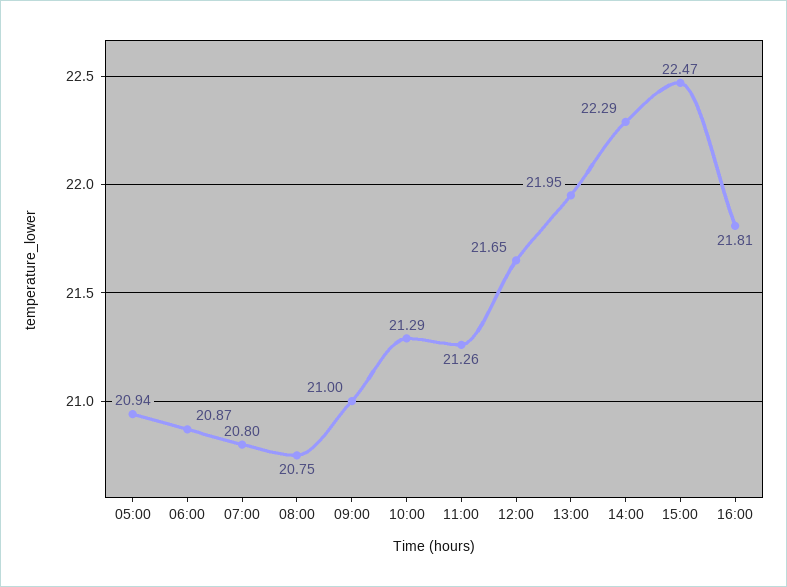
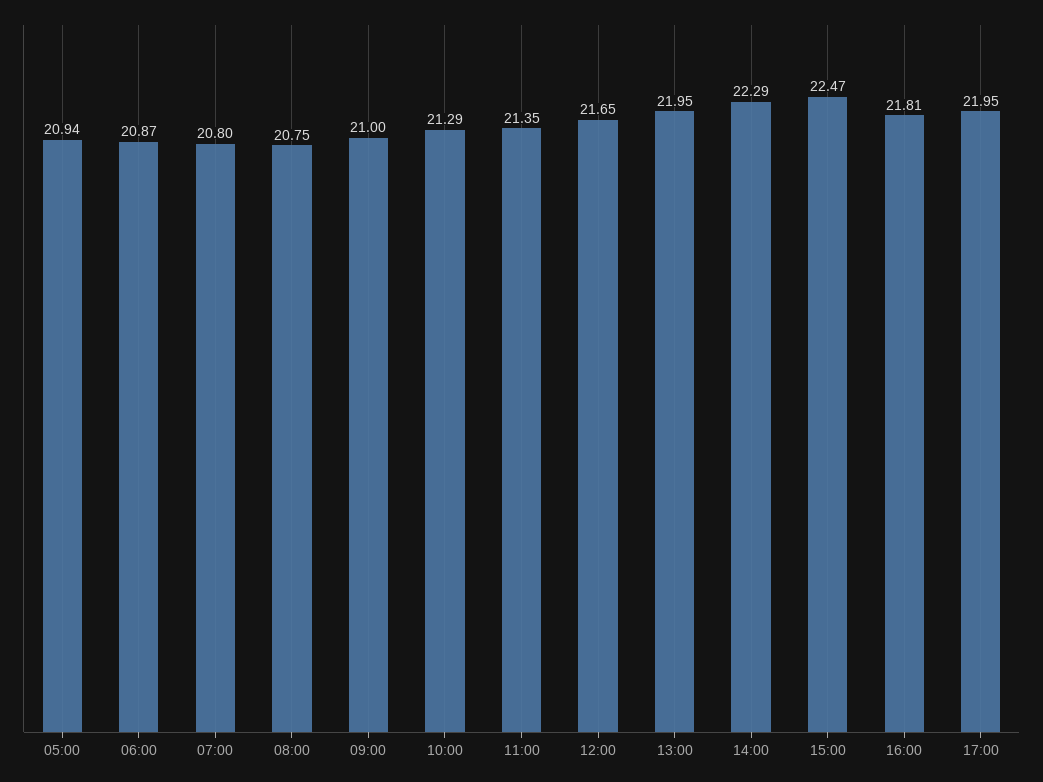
11:00: 21.26 -> 21.35
17:00: none -> 21.95

